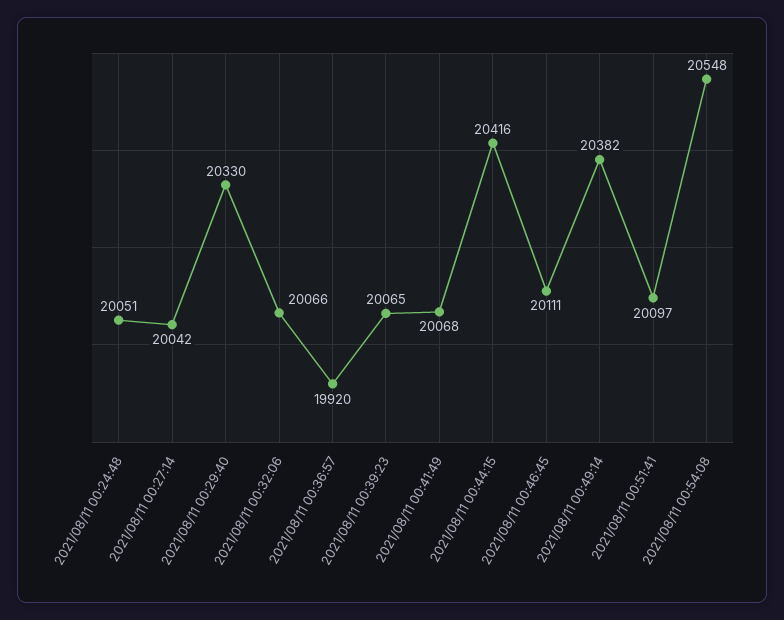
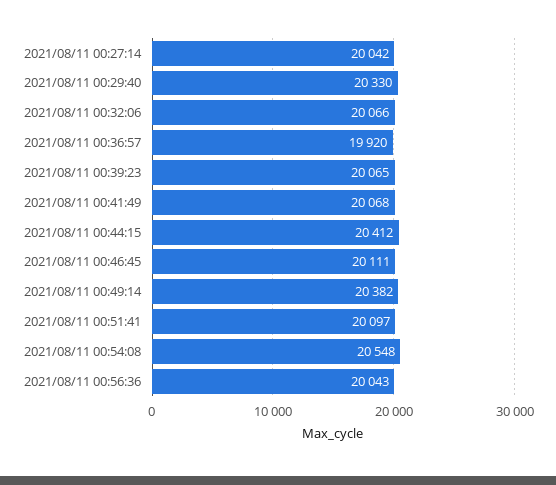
2021/08/11 00:24:48: 20051 -> none
2021/08/11 00:44:15: 20416 -> 20412
2021/08/11 00:56:36: none -> 20043

